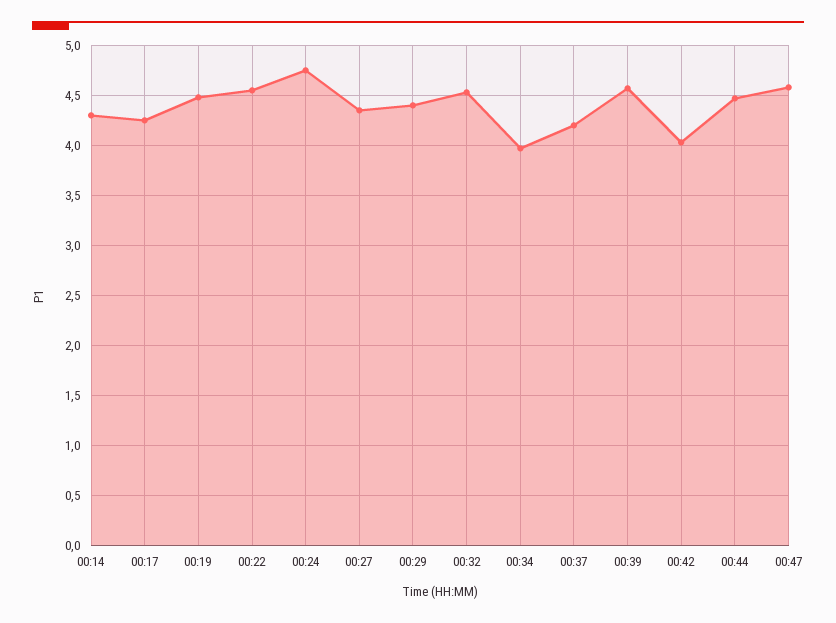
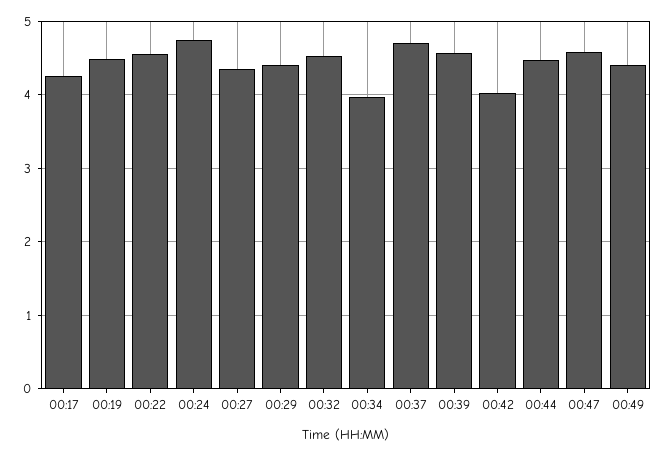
00:14: 4.3 -> none
00:37: 4.2 -> 4.7
00:49: none -> 4.4

